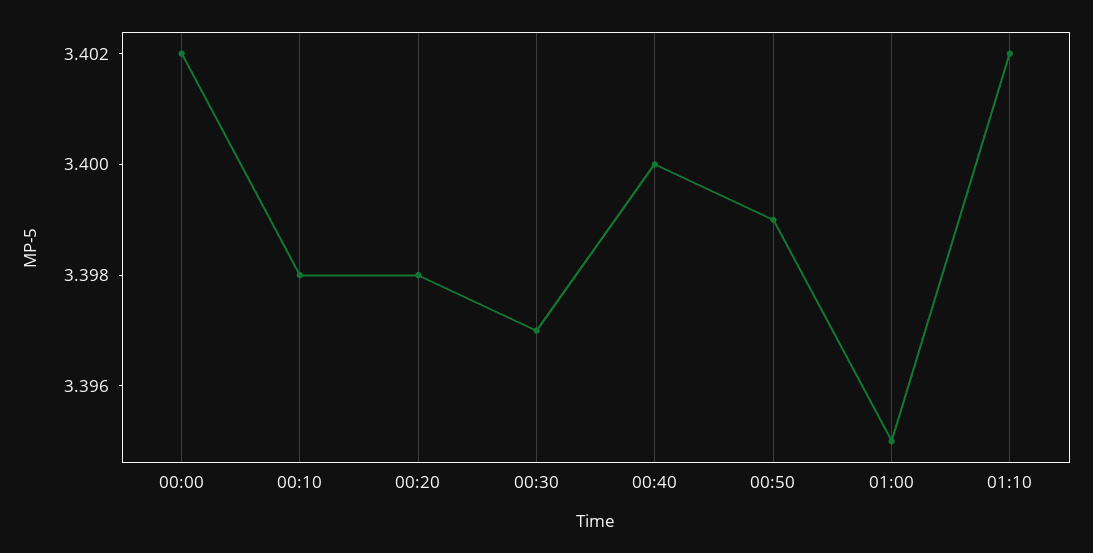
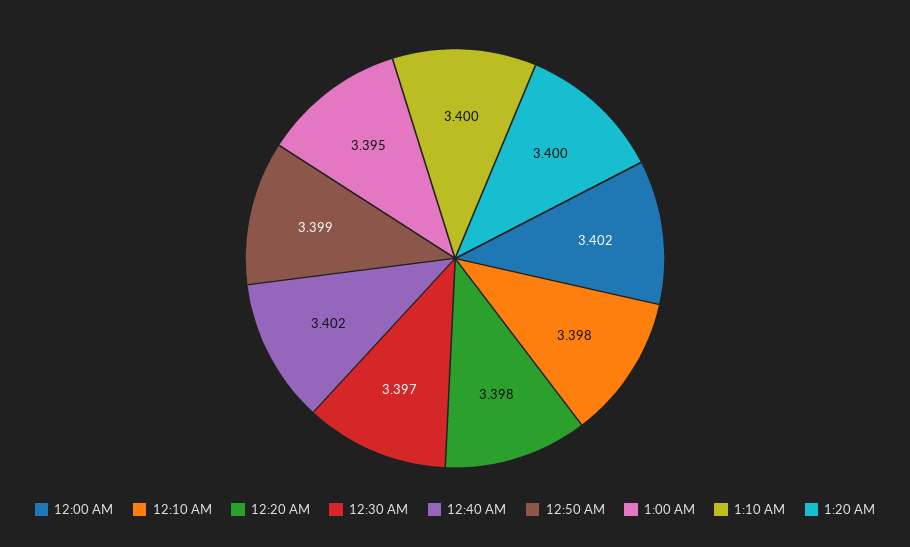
00:40: 3.4 -> 3.402
01:10: 3.402 -> 3.4
1:20 AM: none -> 3.4

